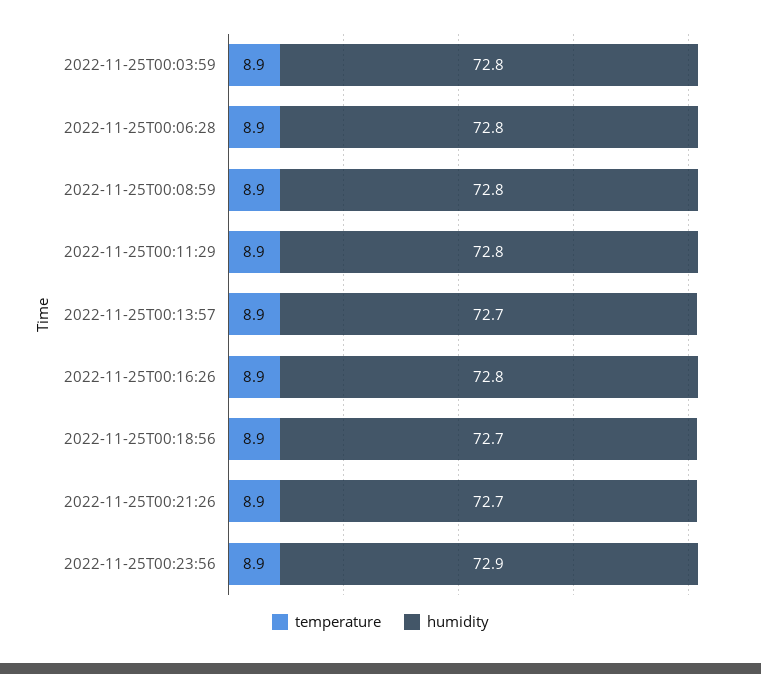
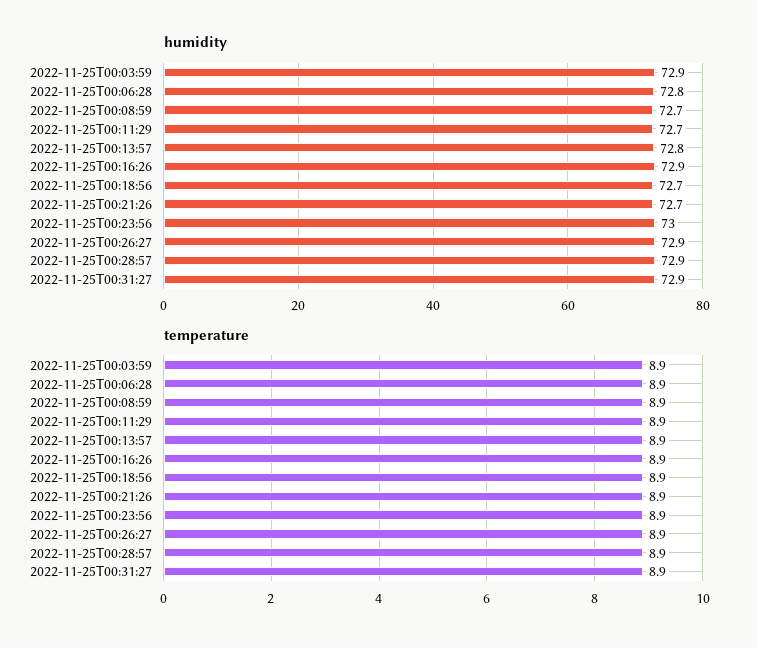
humidity, 2022-11-25T00:03:59: 72.8 -> 72.9
humidity, 2022-11-25T00:08:59: 72.8 -> 72.7
humidity, 2022-11-25T00:11:29: 72.8 -> 72.7
humidity, 2022-11-25T00:13:57: 72.7 -> 72.8
humidity, 2022-11-25T00:16:26: 72.8 -> 72.9
humidity, 2022-11-25T00:23:56: 72.9 -> 73
humidity, 2022-11-25T00:26:27: none -> 72.9
humidity, 2022-11-25T00:28:57: none -> 72.9
humidity, 2022-11-25T00:31:27: none -> 72.9
temperature, 2022-11-25T00:26:27: none -> 8.9
temperature, 2022-11-25T00:28:57: none -> 8.9
temperature, 2022-11-25T00:31:27: none -> 8.9

